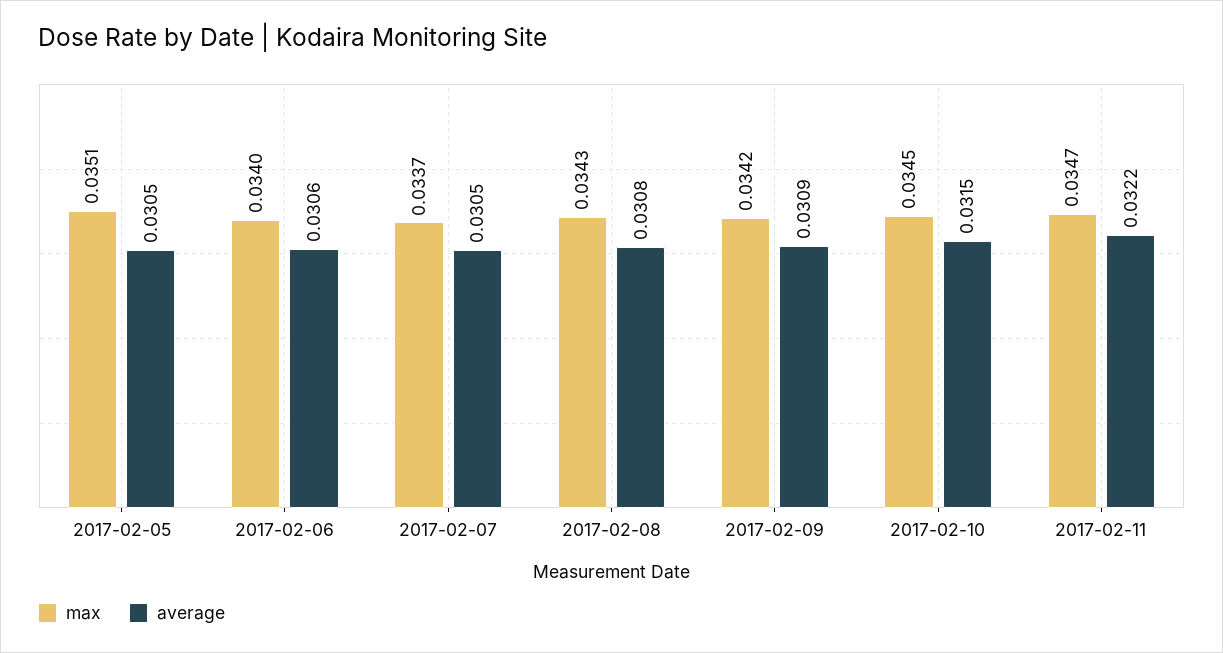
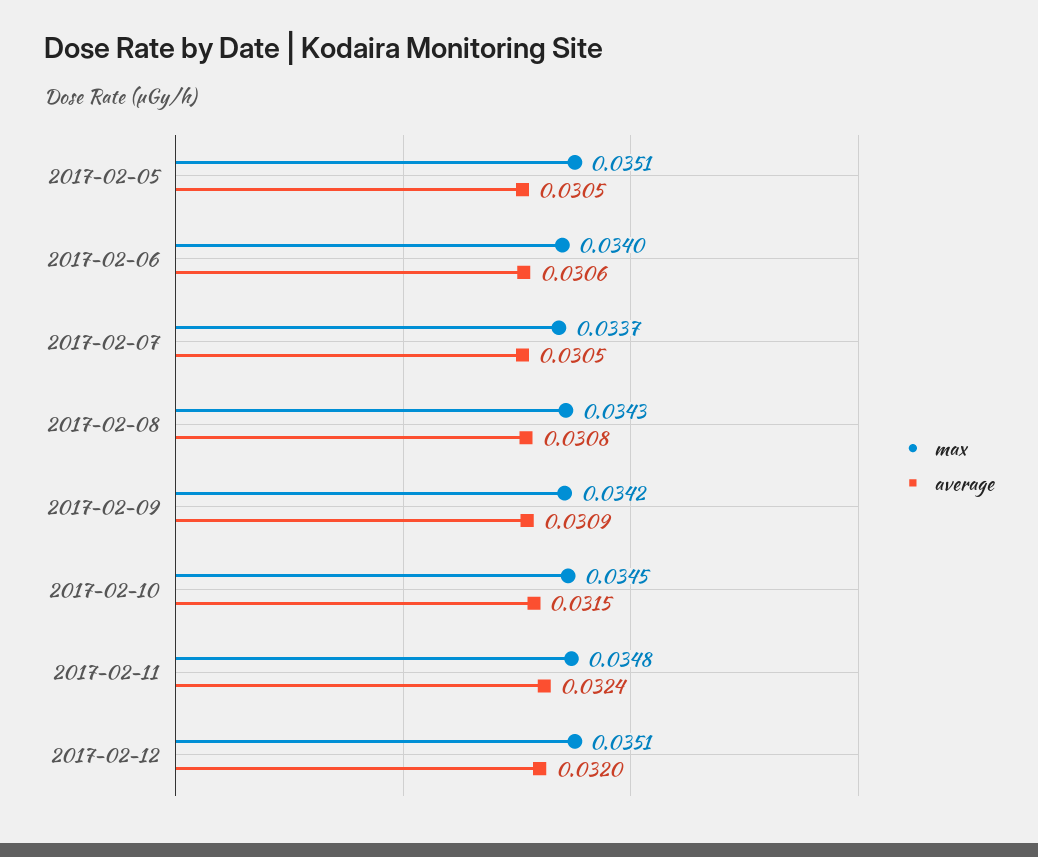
max, 2017-02-11: 0.0347 -> 0.0348
average, 2017-02-11: 0.0322 -> 0.0324
max, 2017-02-12: none -> 0.0351
average, 2017-02-12: none -> 0.032

